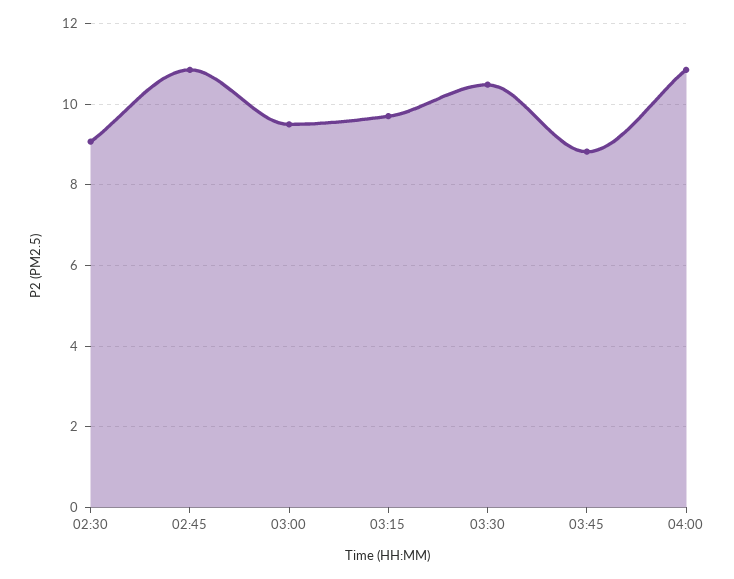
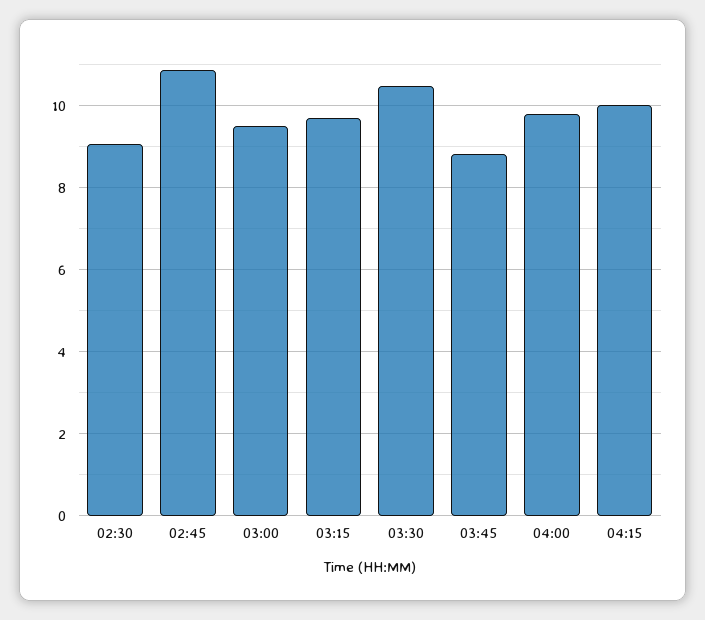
04:00: 10.8 -> 9.8
04:15: none -> 10

